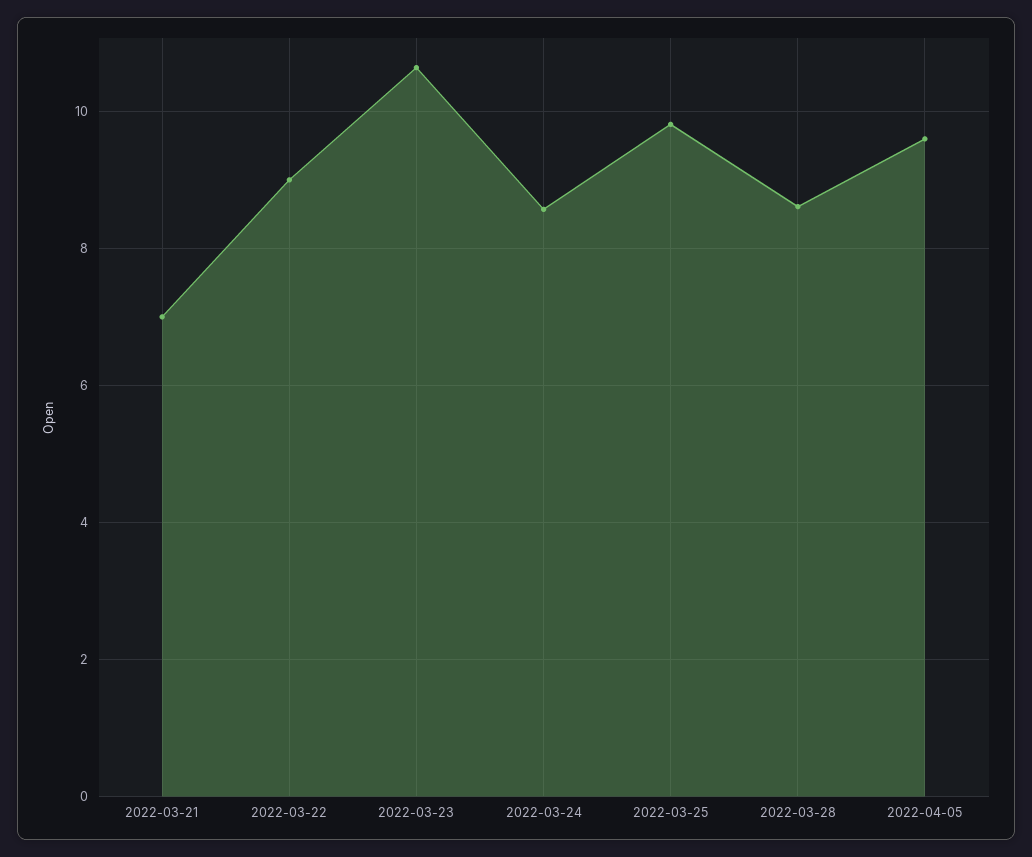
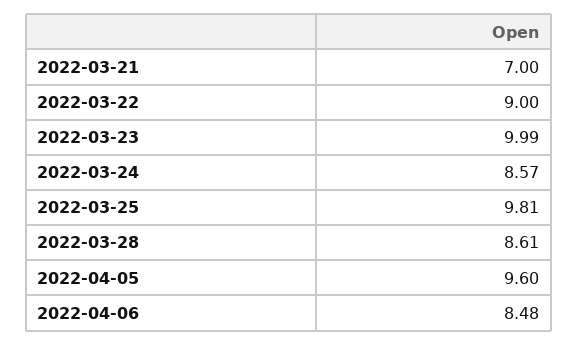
2022-03-23: 10.6 -> 9.99
2022-04-06: none -> 8.48

